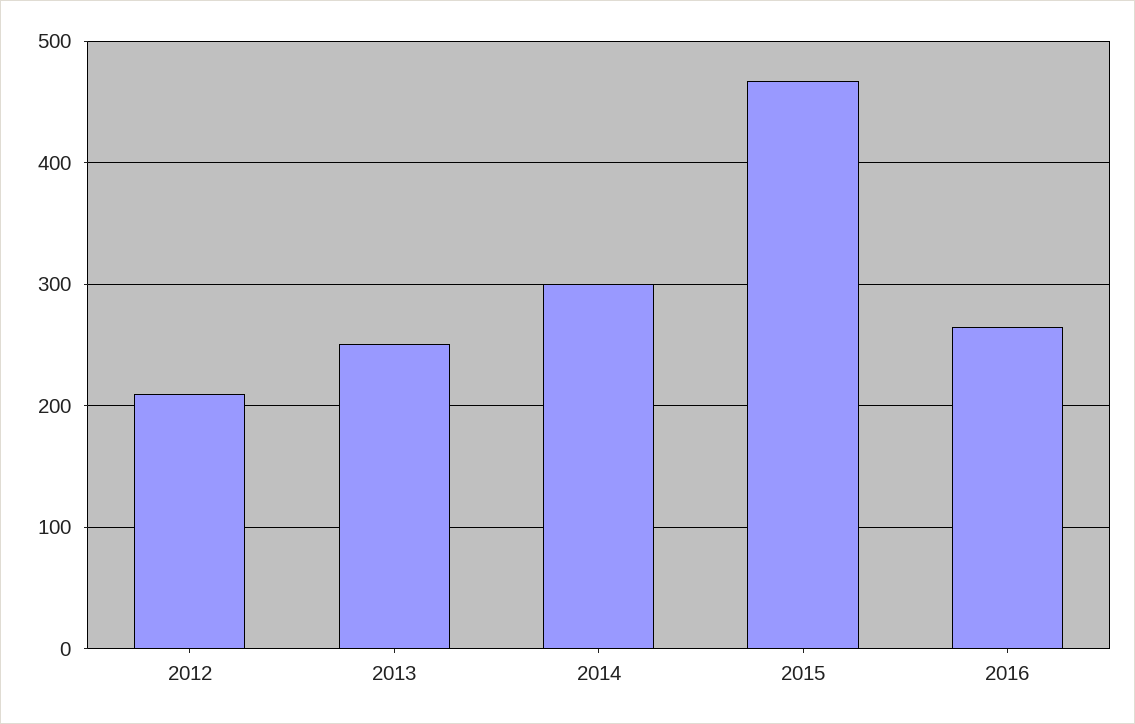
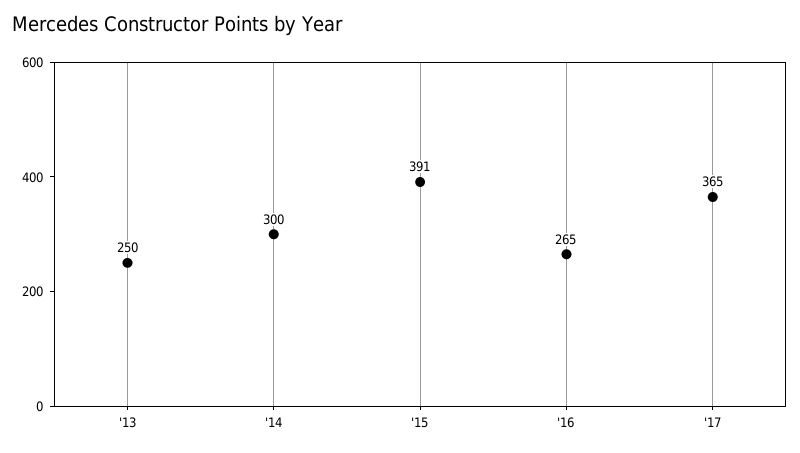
2012: 210 -> none
2015: 470 -> 391
'17: none -> 365

